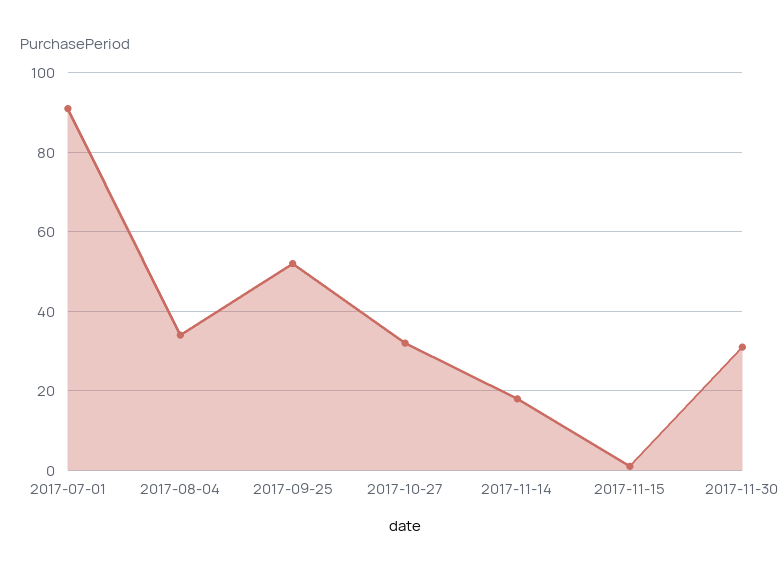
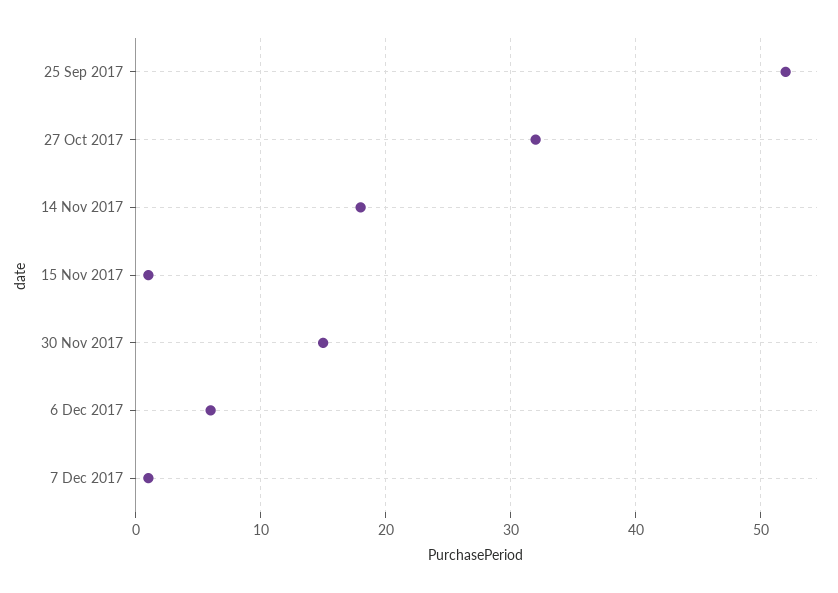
2017-07-01: 90 -> none
2017-08-04: 35 -> none
2017-11-30: 30 -> 15
6 Dec 2017: none -> 6
7 Dec 2017: none -> 1

